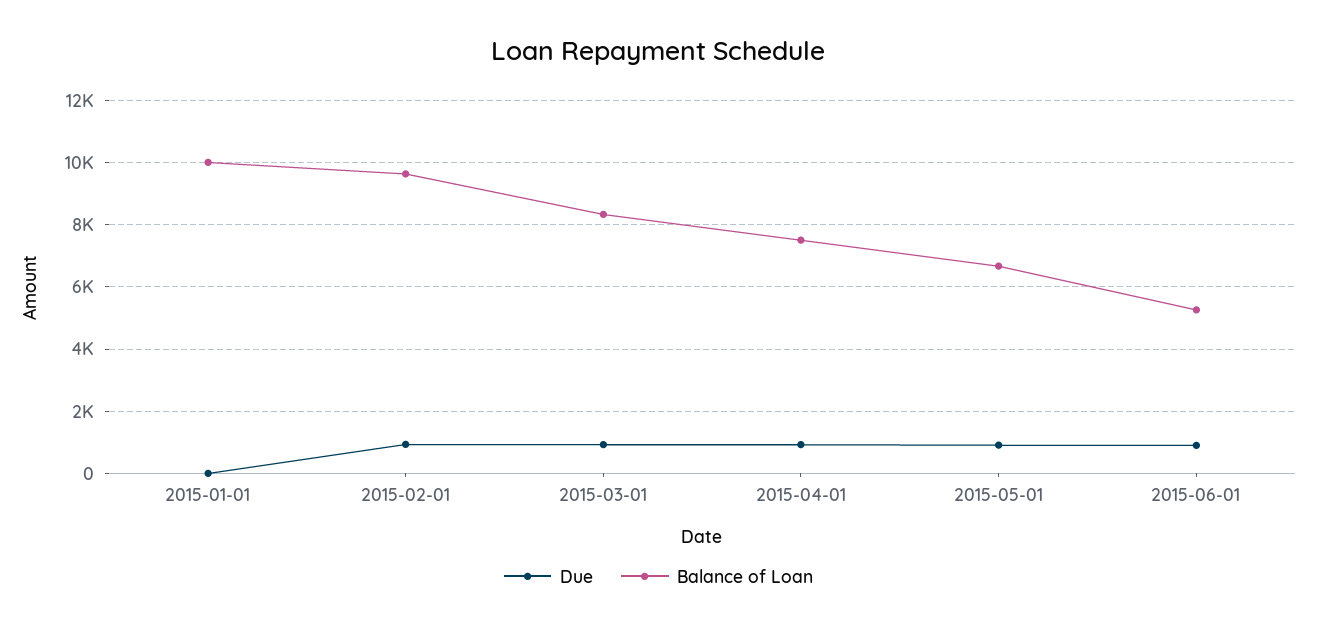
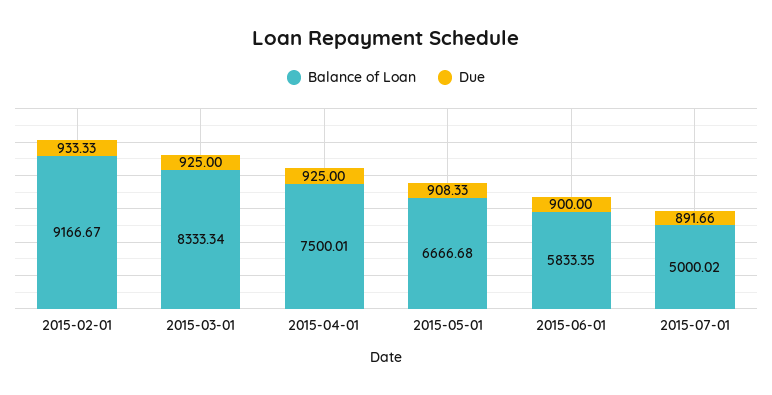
Due, 2015-01-01: 0 -> none
Balance of Loan, 2015-01-01: 10000 -> none
Balance of Loan, 2015-02-01: 9600 -> 9166.67
Balance of Loan, 2015-06-01: 5200 -> 5833.35
Balance of Loan, 2015-07-01: none -> 5000.02
Due, 2015-07-01: none -> 891.66

